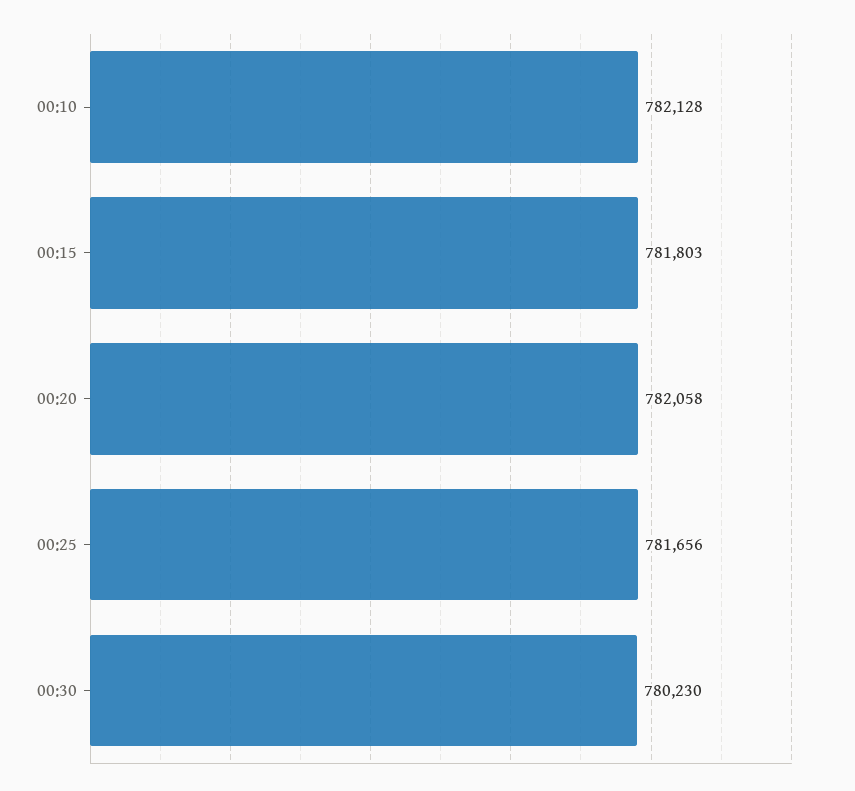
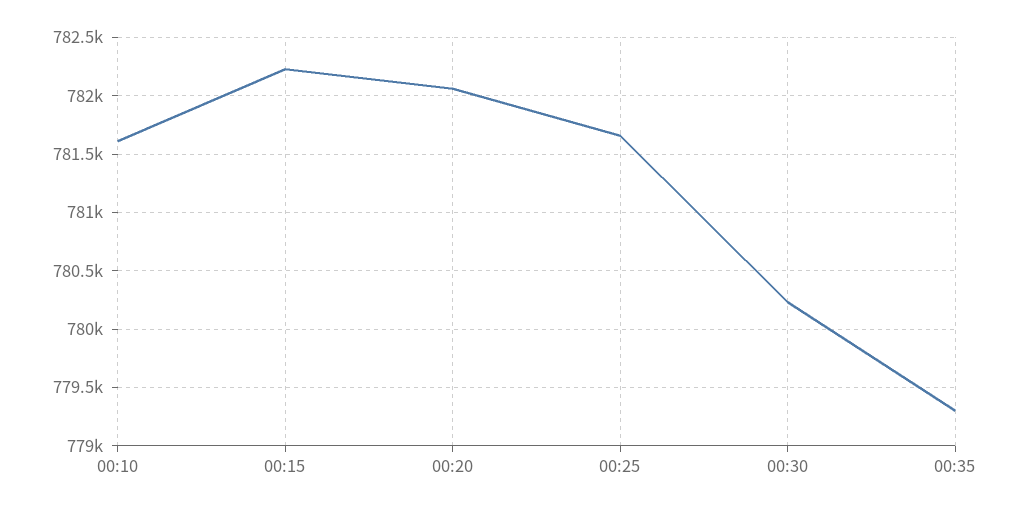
00:10: 782128 -> 781600
00:15: 781803 -> 782200
00:35: none -> 779300

